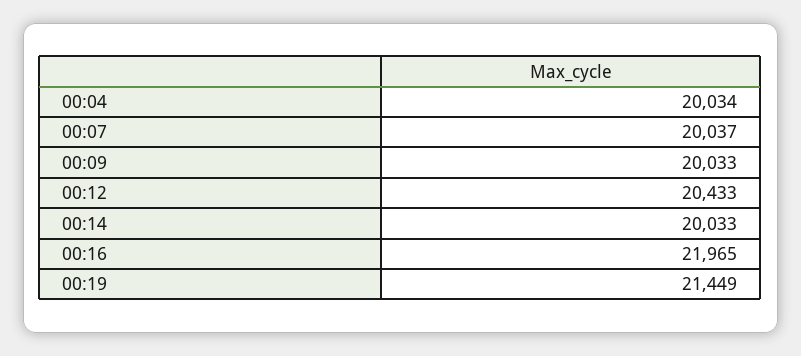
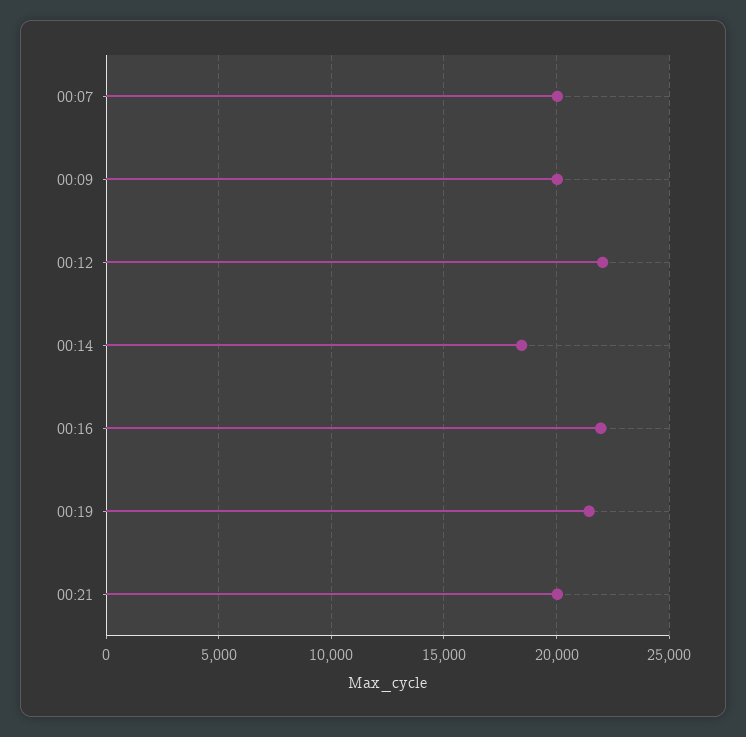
00:04: 20034 -> none
00:12: 20433 -> 22000
00:14: 20033 -> 18500
00:21: none -> 20000

